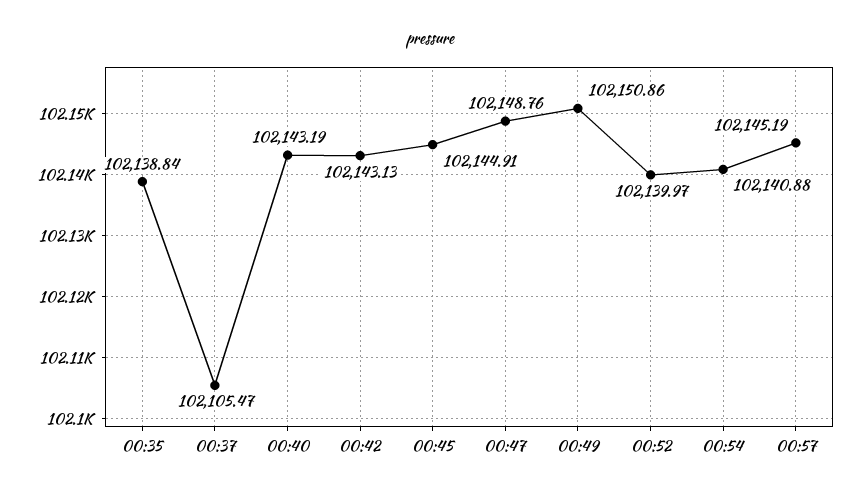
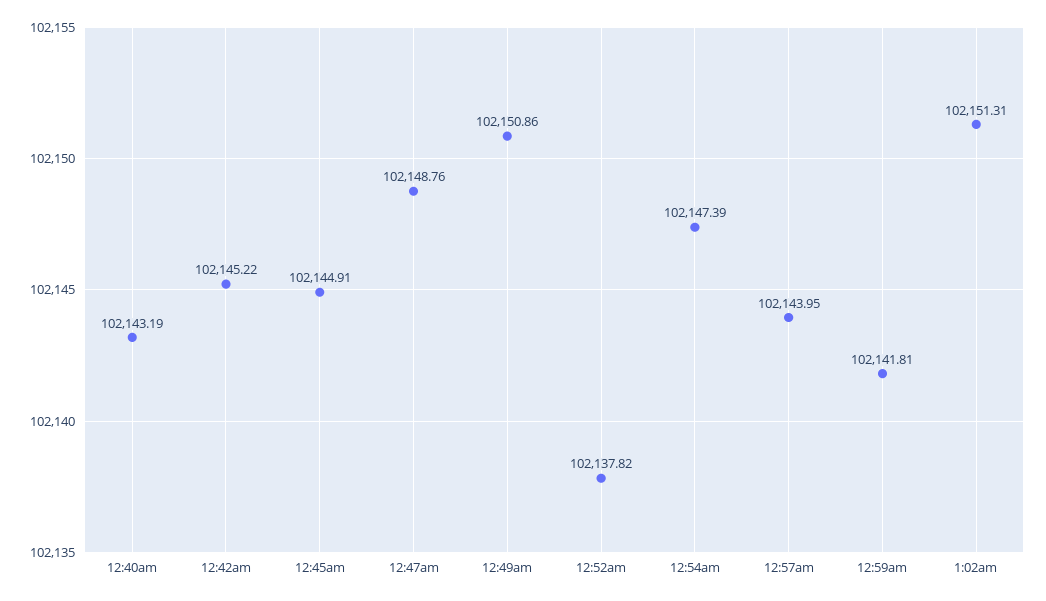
00:35: 102138.84 -> none
00:37: 102105.47 -> none
00:42: 102143.13 -> 102145.22
00:52: 102139.97 -> 102137.82
00:54: 102140.88 -> 102147.39
00:57: 102145.19 -> 102143.95
12:59am: none -> 102141.81
1:02am: none -> 102151.31

